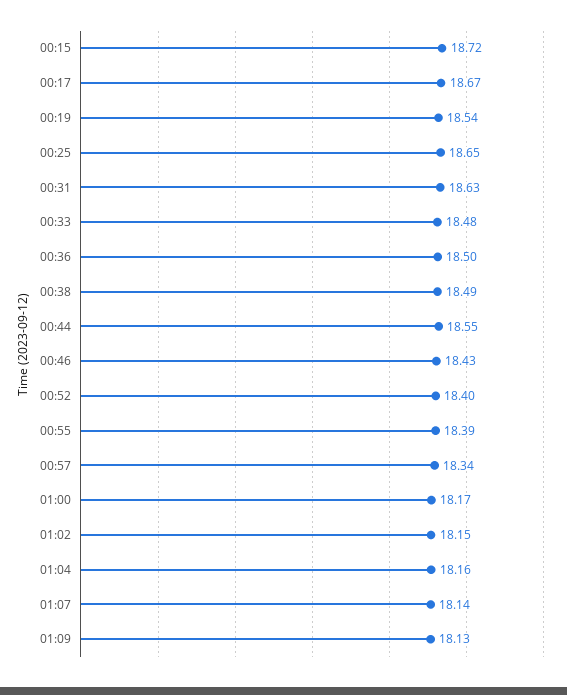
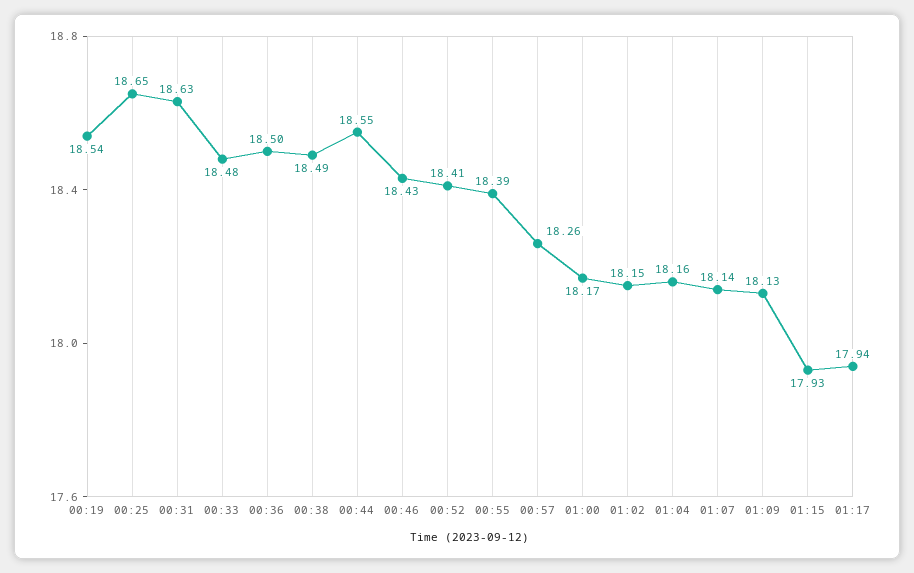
00:15: 18.72 -> none
00:17: 18.67 -> none
00:52: 18.4 -> 18.41
00:57: 18.34 -> 18.26
01:15: none -> 17.93
01:17: none -> 17.94

